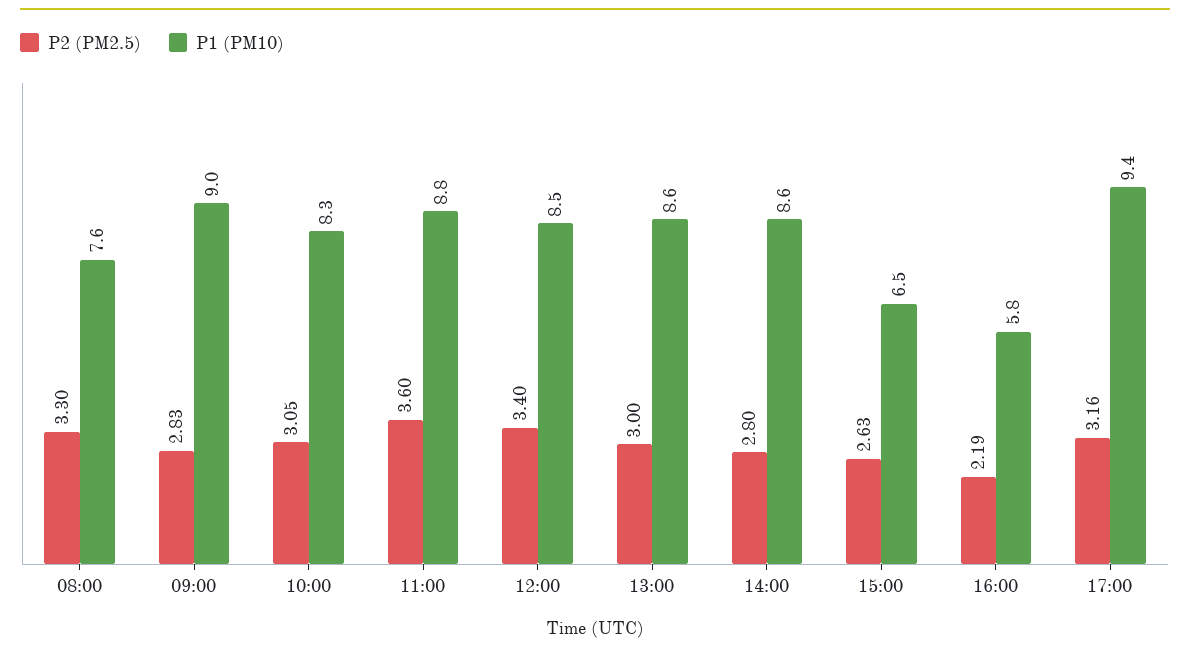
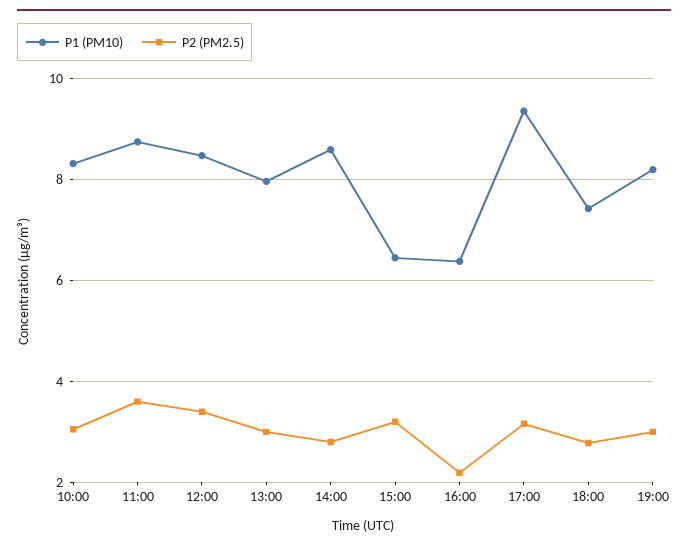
P2 (PM2.5), 08:00: 3.3 -> none
P1 (PM10), 08:00: 7.6 -> none
P2 (PM2.5), 09:00: 2.83 -> none
P1 (PM10), 09:00: 9 -> none
P1 (PM10), 13:00: 8.6 -> 8
P2 (PM2.5), 15:00: 2.63 -> 3.2
P1 (PM10), 16:00: 5.8 -> 6.4
P1 (PM10), 18:00: none -> 7.4
P2 (PM2.5), 18:00: none -> 2.8
P1 (PM10), 19:00: none -> 8.2
P2 (PM2.5), 19:00: none -> 3

